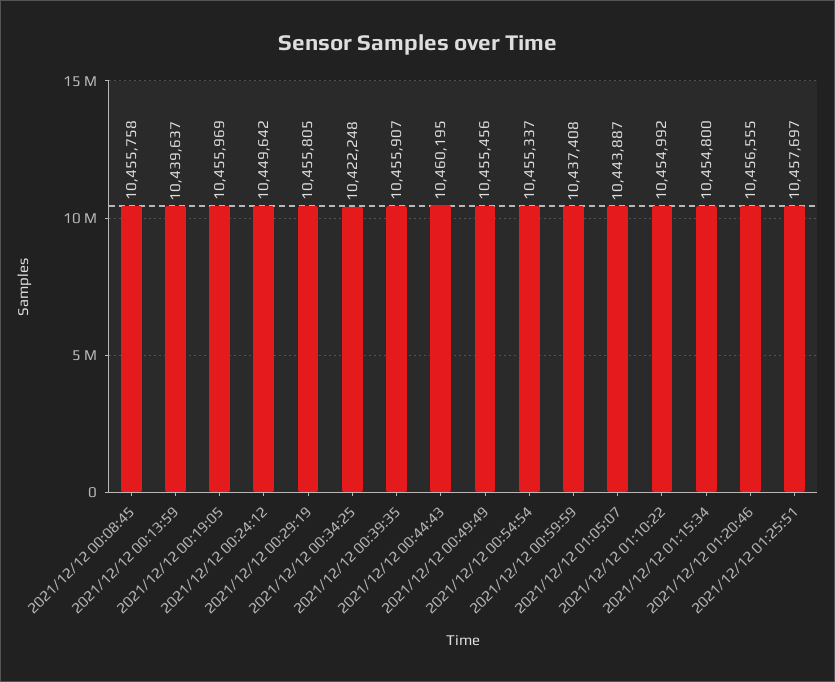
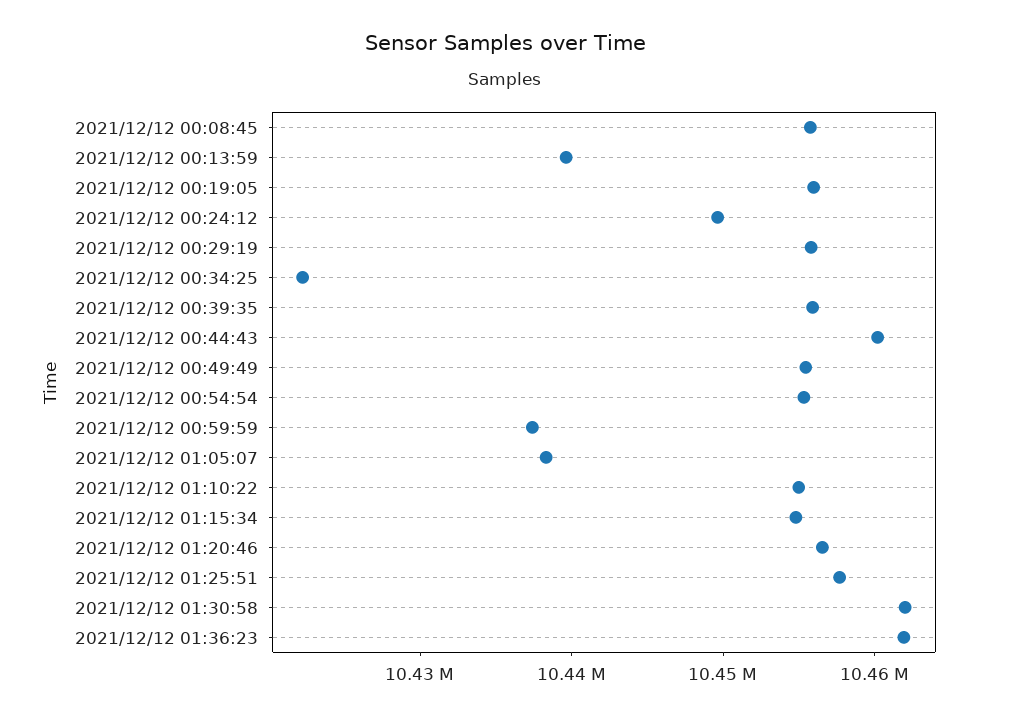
2021/12/12 01:05:07: 10443887 -> 10438000
2021/12/12 01:30:58: none -> 10462000
2021/12/12 01:36:23: none -> 10462000

